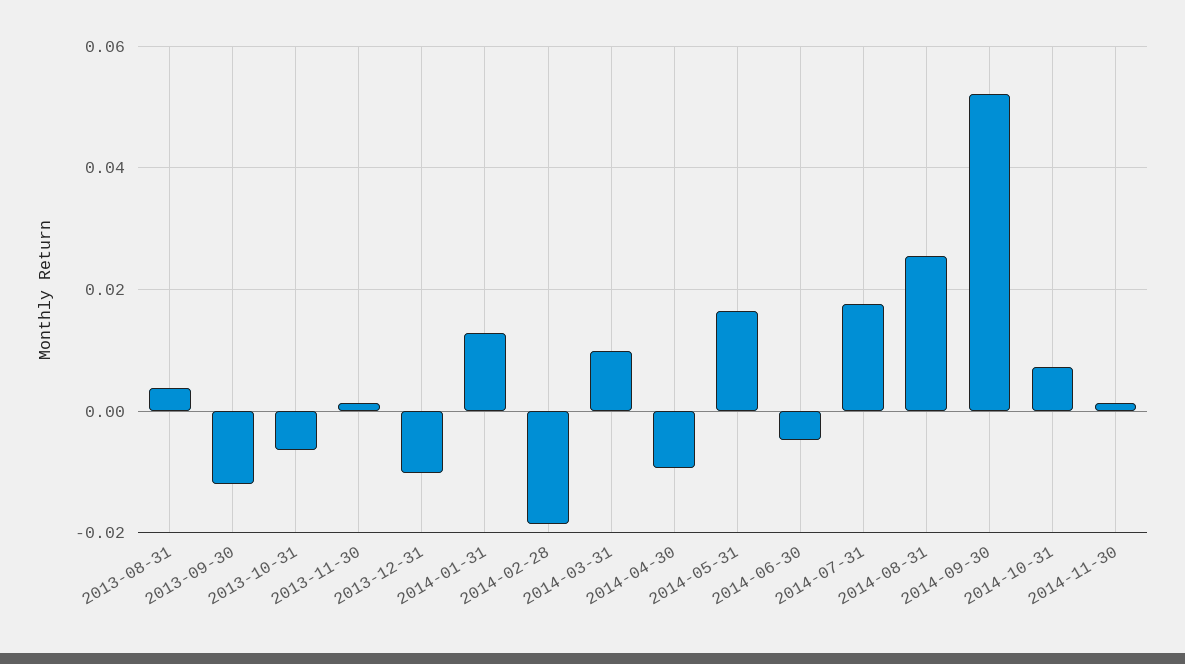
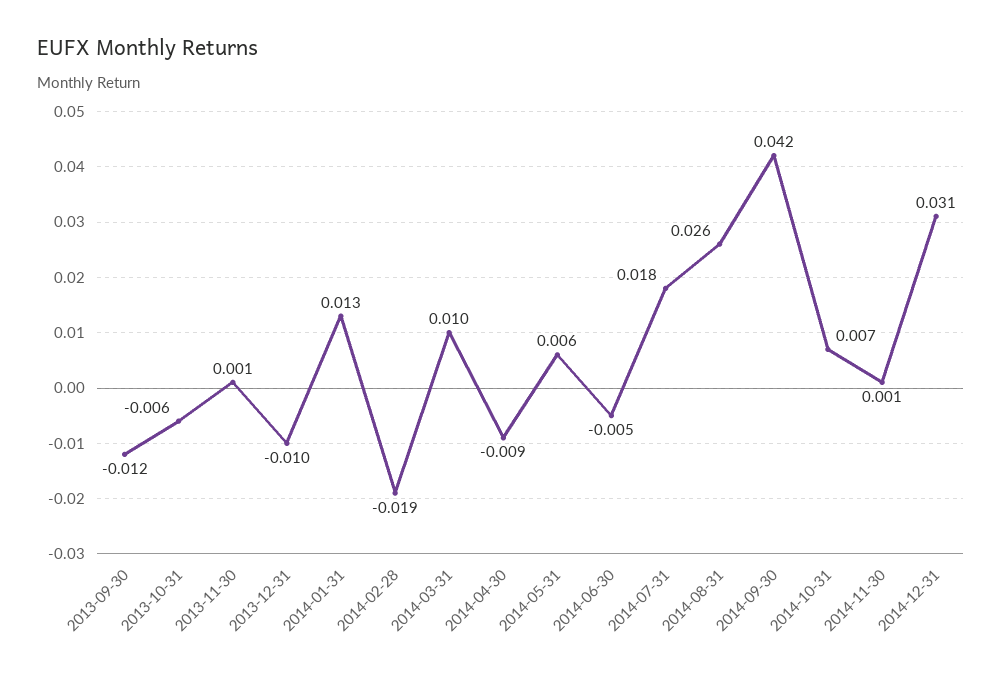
2013-08-31: 0.004 -> none
2014-05-31: 0.016 -> 0.006
2014-09-30: 0.052 -> 0.042
2014-12-31: none -> 0.031

